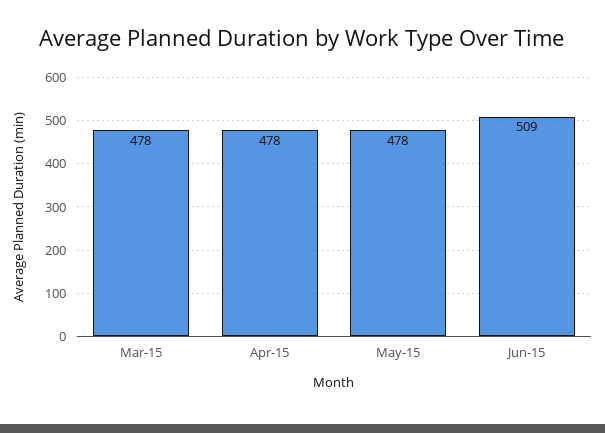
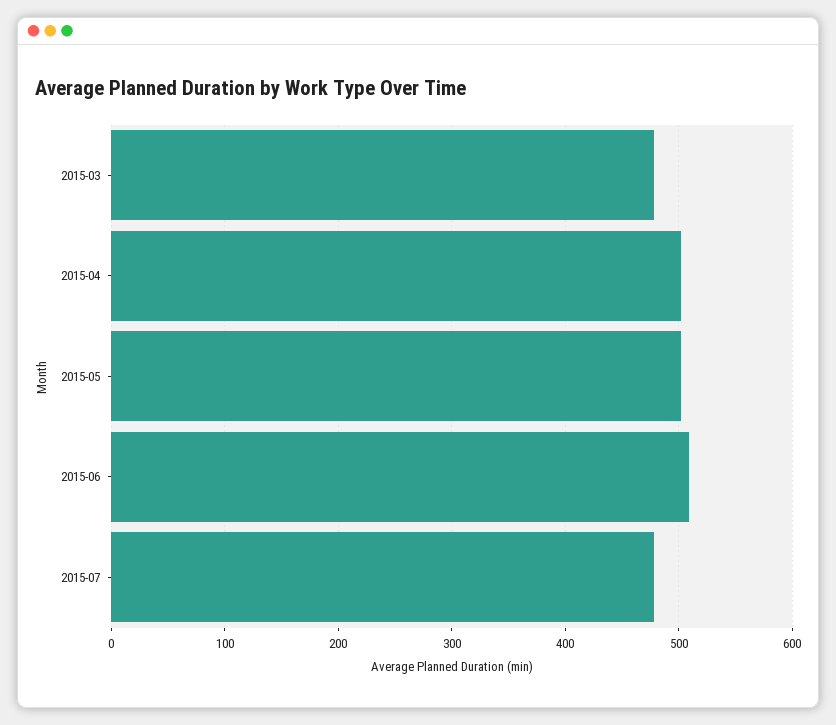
Apr-15: 478 -> 500
May-15: 478 -> 500
2015-07: none -> 480

